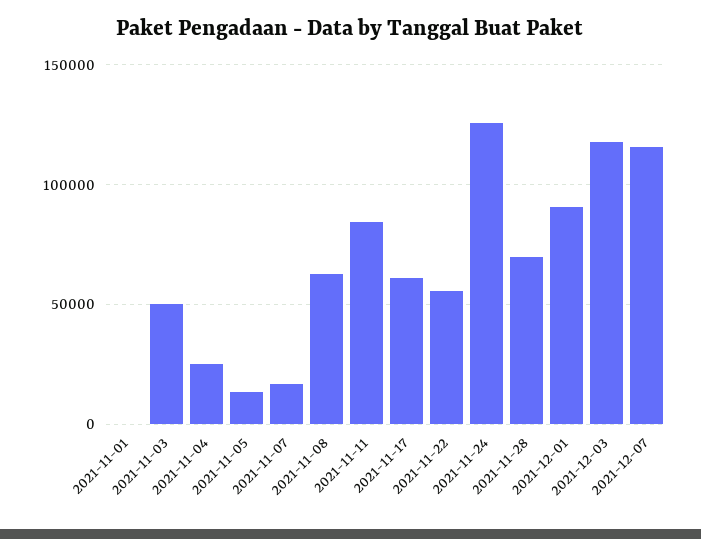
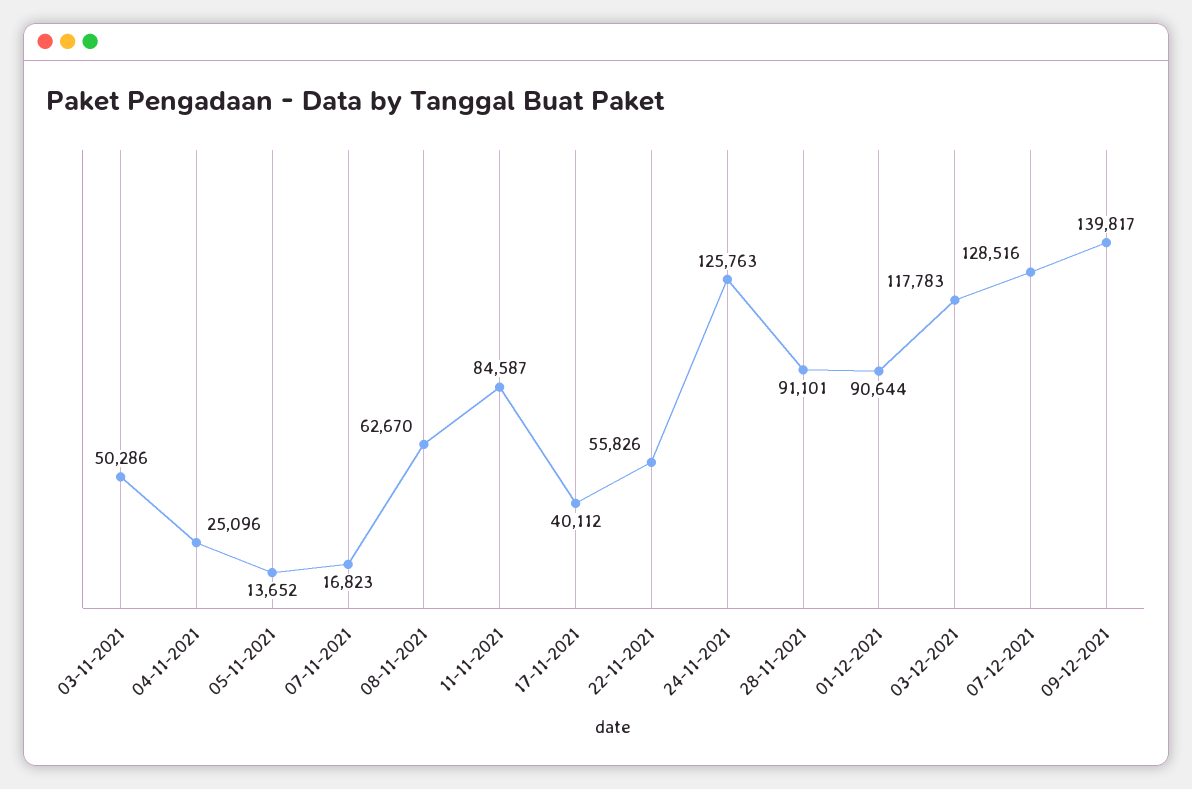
2021-11-01: 0 -> none
2021-11-17: 60000 -> 40112
2021-11-28: 70000 -> 91101
2021-12-07: 115000 -> 128516
09-12-2021: none -> 139817

